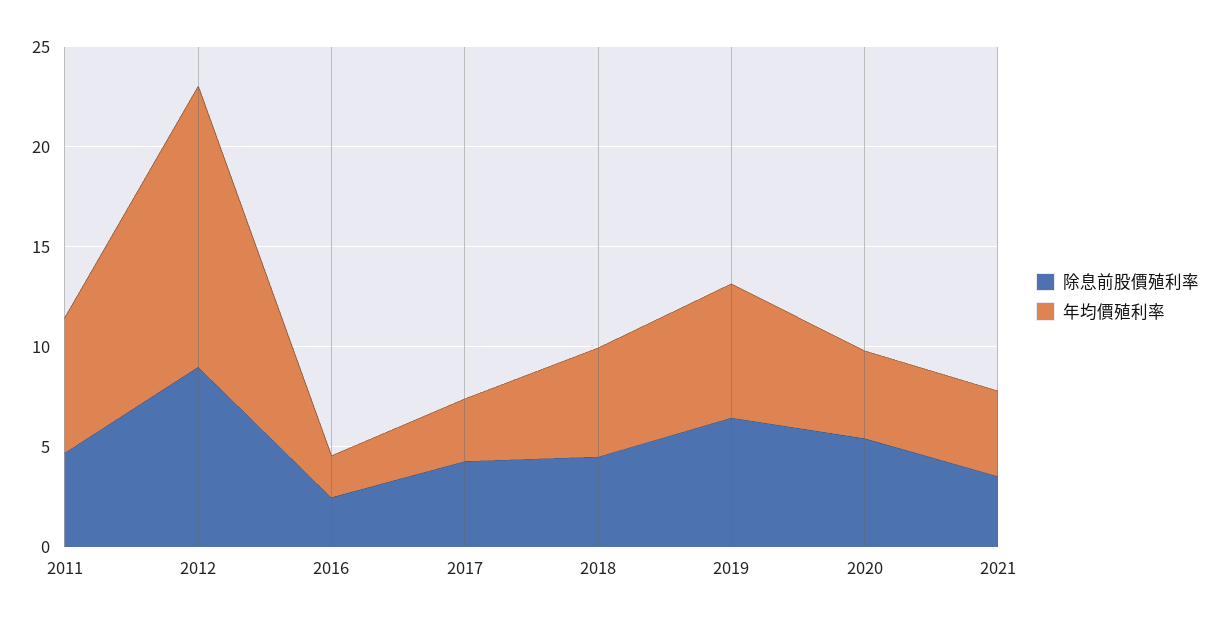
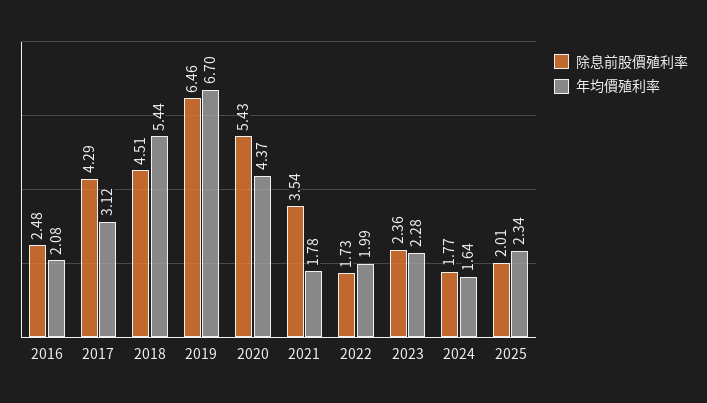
除息前股價殖利率, 2011: 5 -> none
年均價殖利率, 2011: 7 -> none
除息前股價殖利率, 2012: 9 -> none
年均價殖利率, 2012: 14 -> none
年均價殖利率, 2021: 4 -> 1.78
除息前股價殖利率, 2022: none -> 1.73
年均價殖利率, 2022: none -> 1.99
除息前股價殖利率, 2023: none -> 2.36
年均價殖利率, 2023: none -> 2.28
除息前股價殖利率, 2024: none -> 1.77
年均價殖利率, 2024: none -> 1.64
除息前股價殖利率, 2025: none -> 2.01
年均價殖利率, 2025: none -> 2.34

